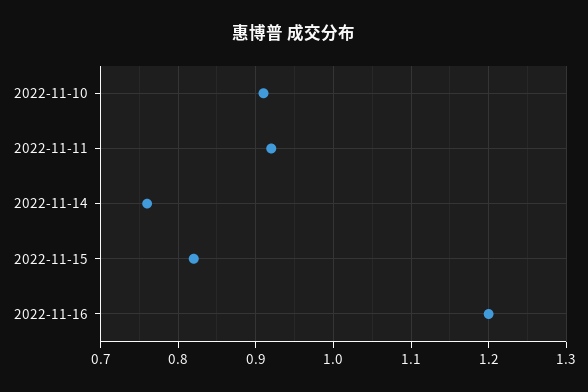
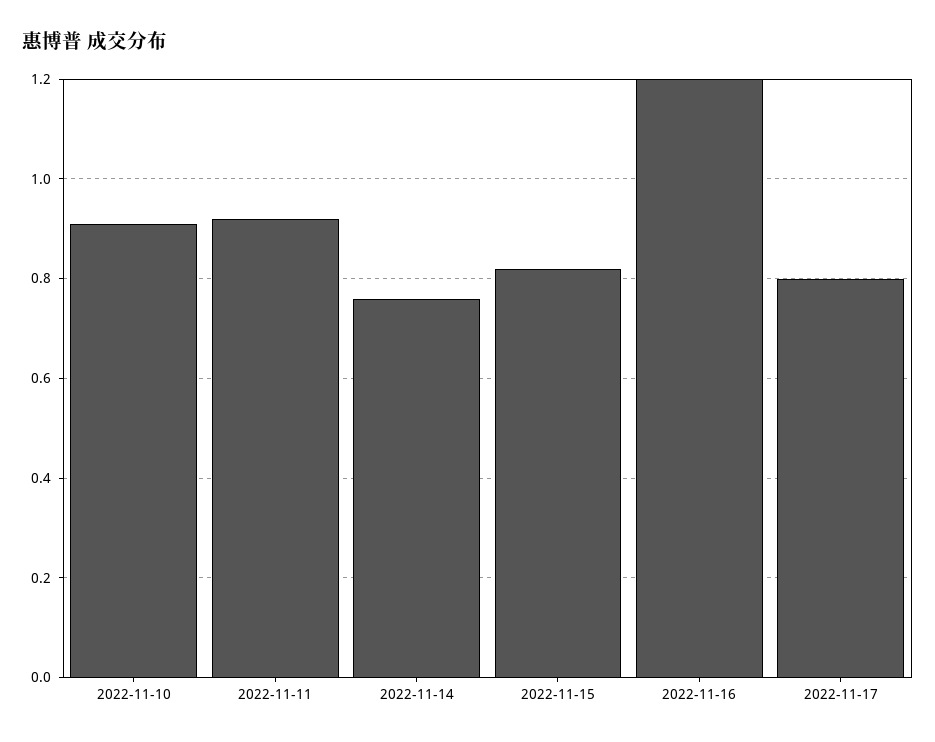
2022-11-17: none -> 0.8

